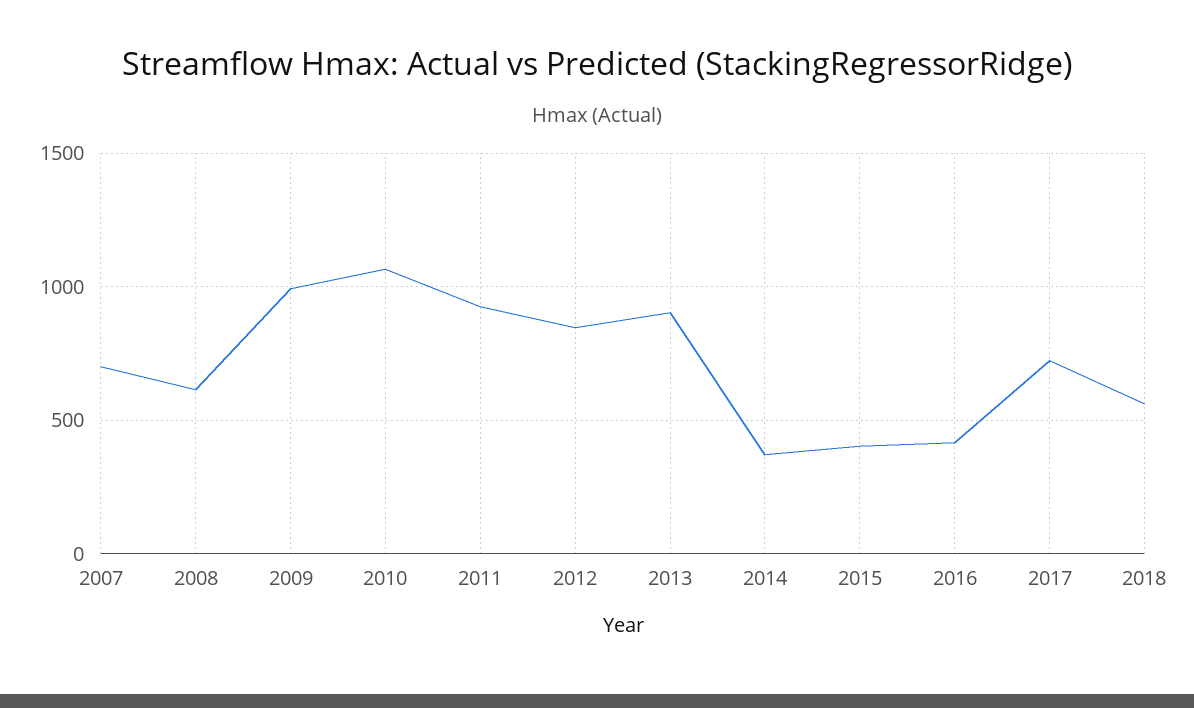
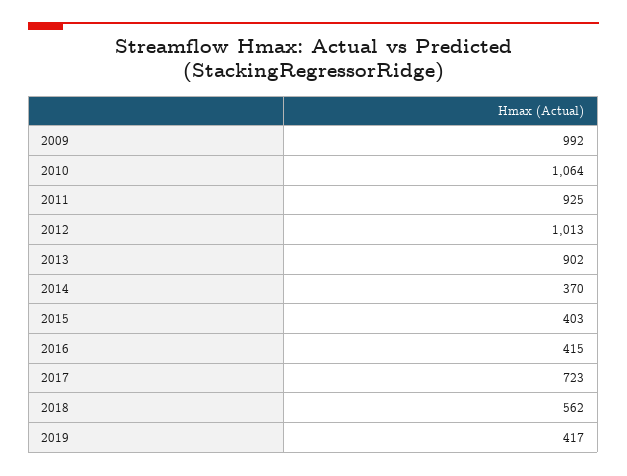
2007: 700 -> none
2008: 600 -> none
2012: 850 -> 1013
2019: none -> 417

